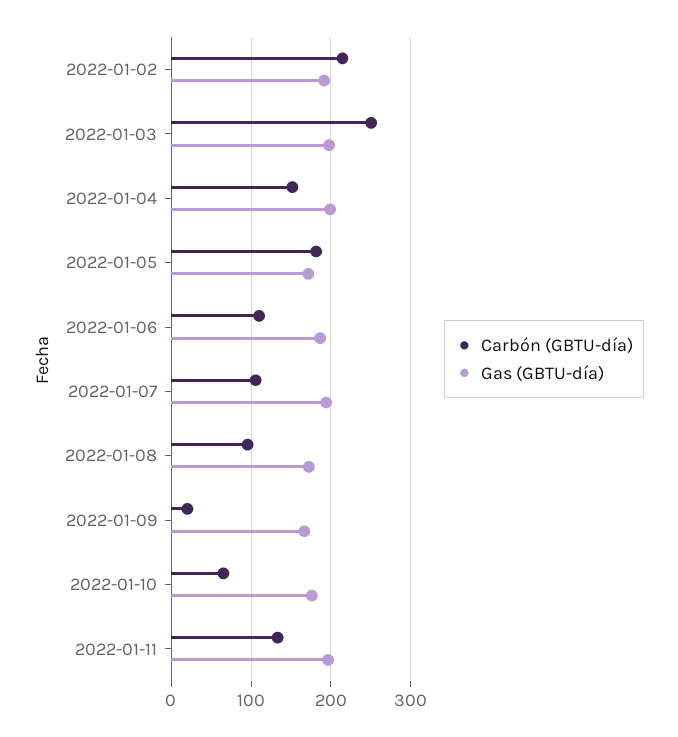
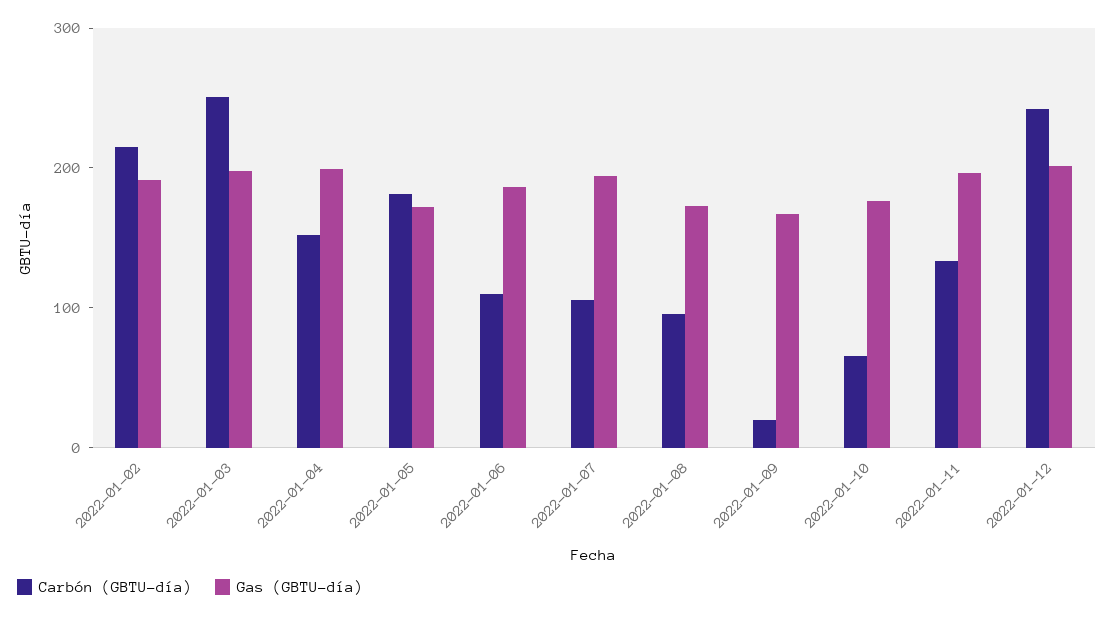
Carbón (GBTU-día), 2022-01-12: none -> 240
Gas (GBTU-día), 2022-01-12: none -> 200

